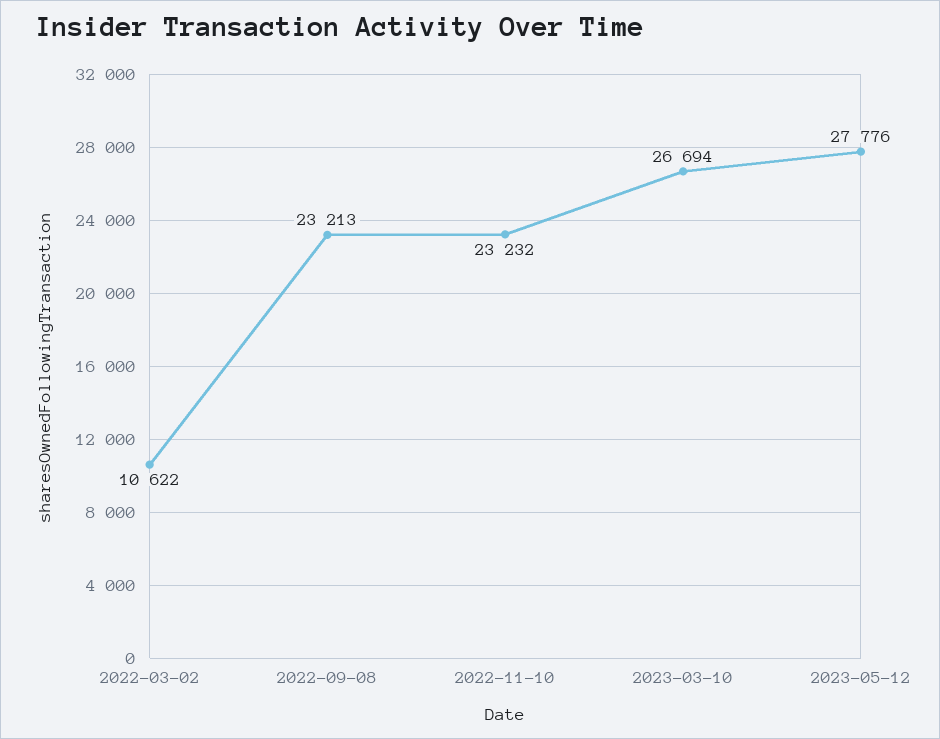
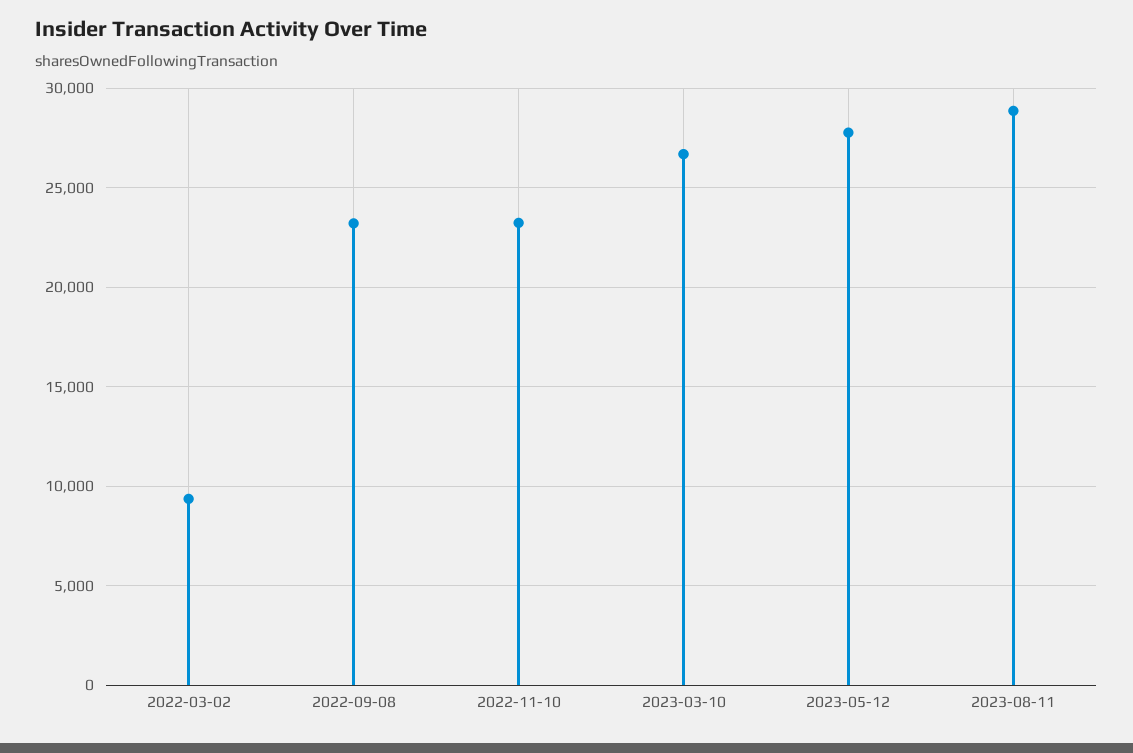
2022-03-02: 10622 -> 9500
2023-08-11: none -> 29000

